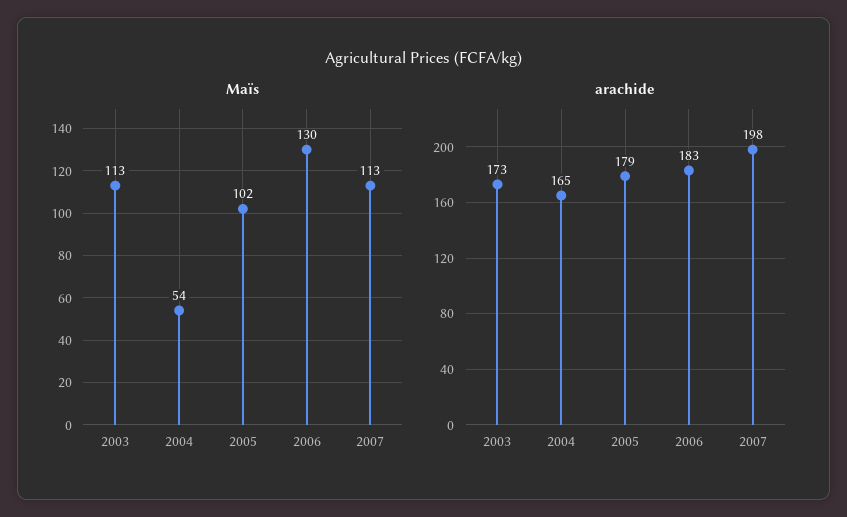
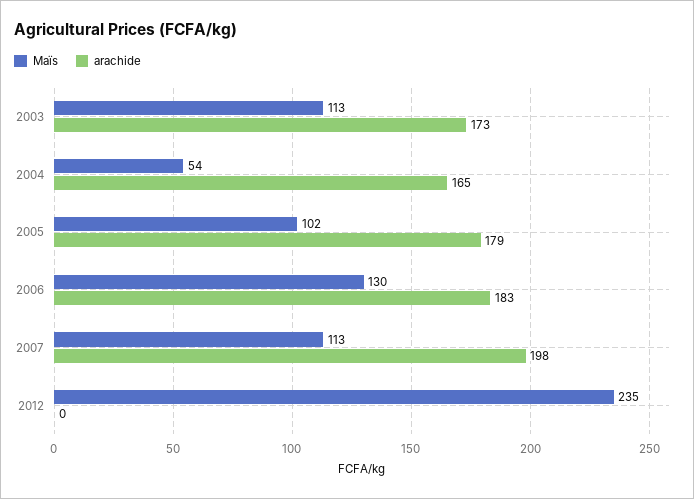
Maïs, 2012: none -> 235
arachide, 2012: none -> 0

